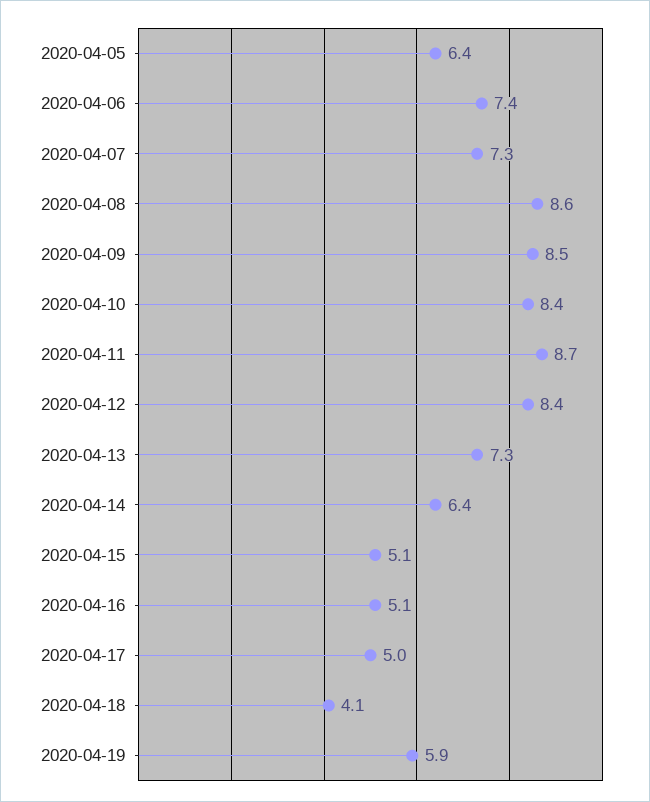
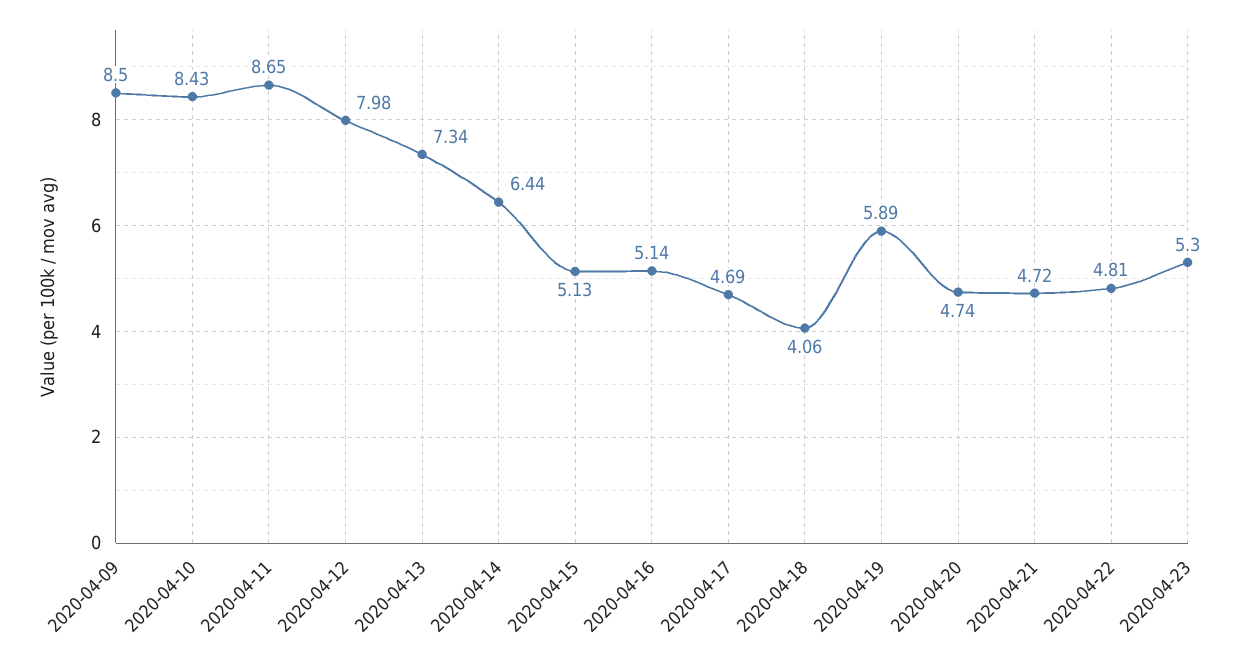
2020-04-05: 6.4 -> none
2020-04-06: 7.4 -> none
2020-04-07: 7.3 -> none
2020-04-08: 8.6 -> none
2020-04-12: 8.4 -> 7.98
2020-04-17: 5 -> 4.69
2020-04-20: none -> 4.74
2020-04-21: none -> 4.72
2020-04-22: none -> 4.81
2020-04-23: none -> 5.3

